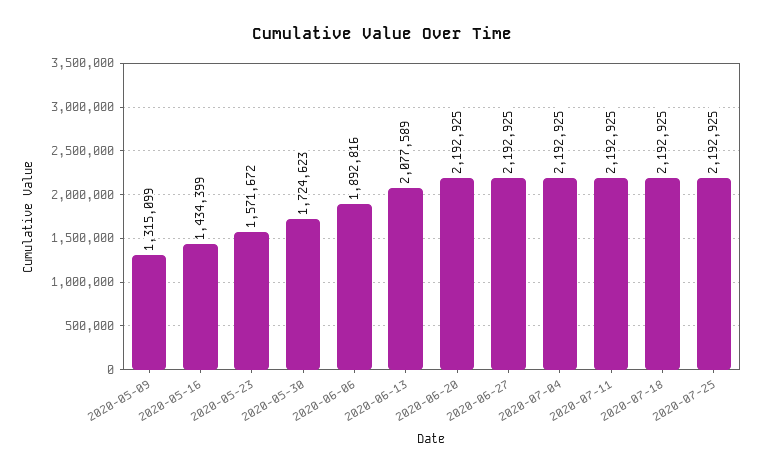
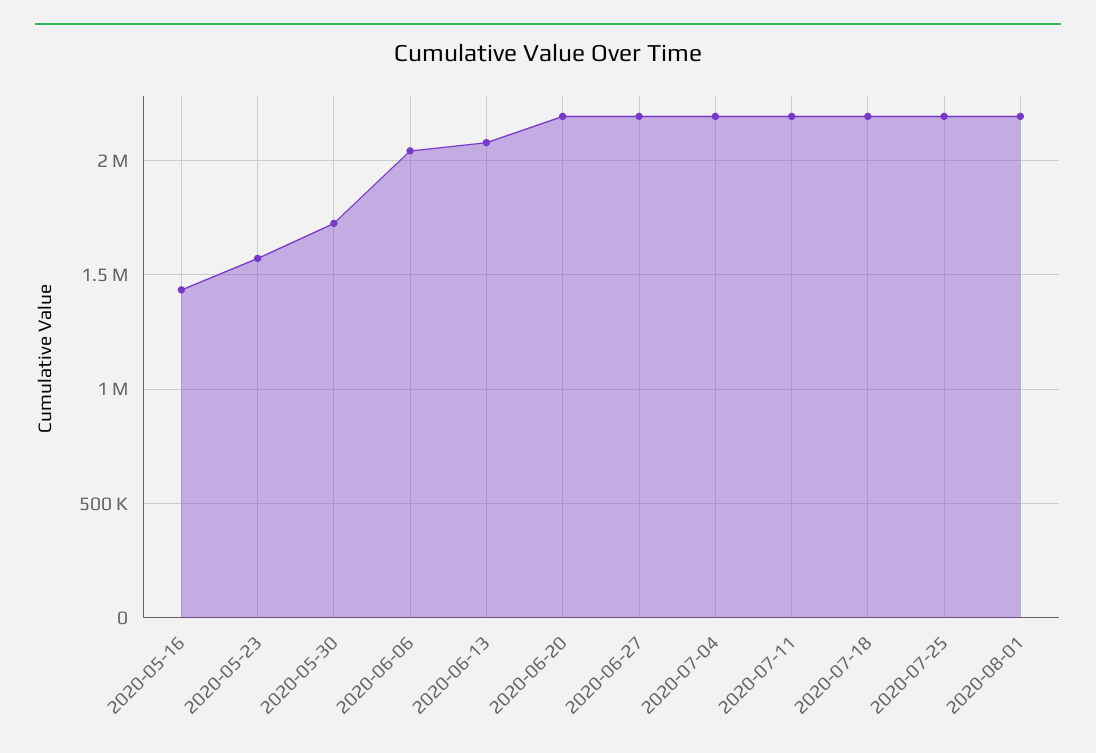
2020-05-09: 1315099 -> none
2020-06-06: 1892816 -> 2050000
2020-08-01: none -> 2200000

